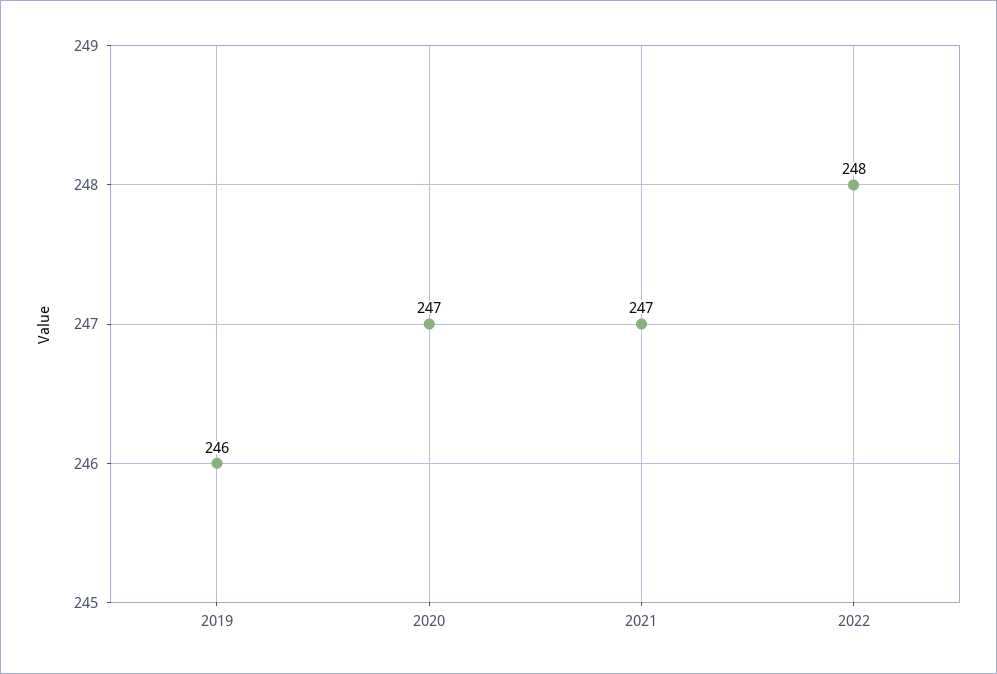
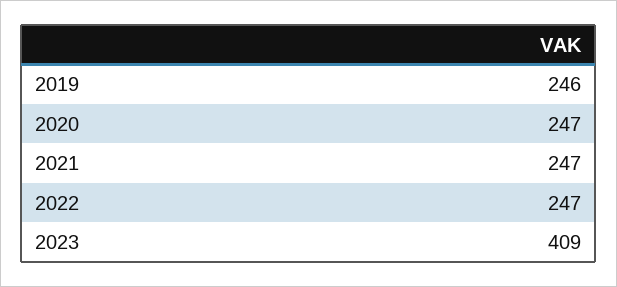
2022: 248 -> 247
2023: none -> 409

